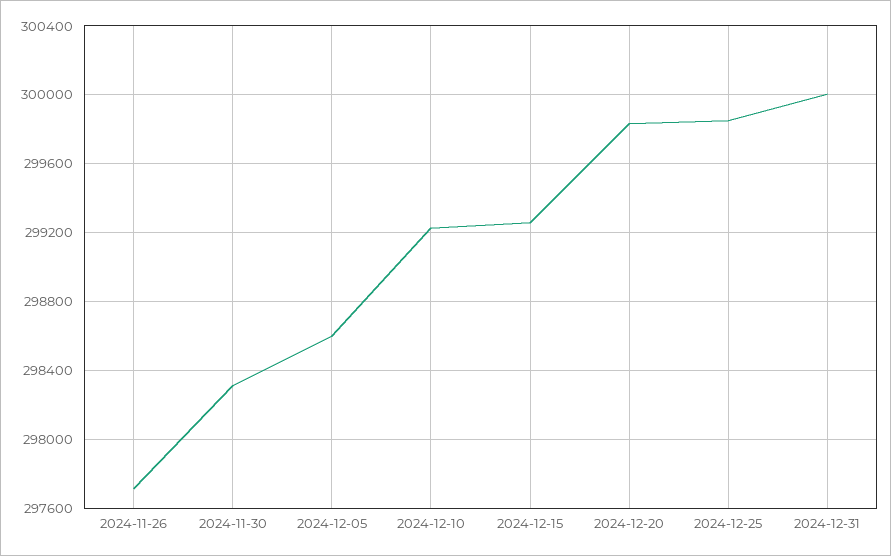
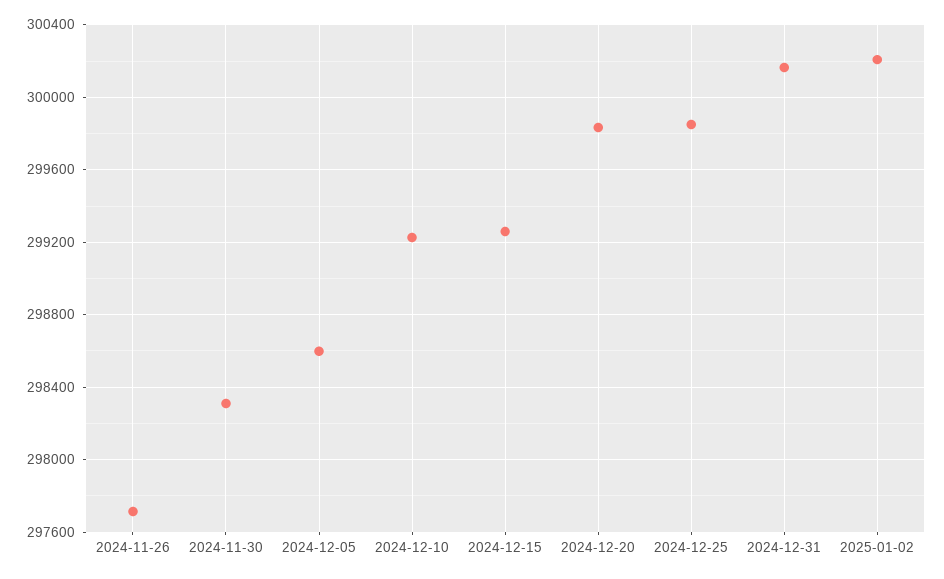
2024-12-31: 300000 -> 300150
2025-01-02: none -> 300200

